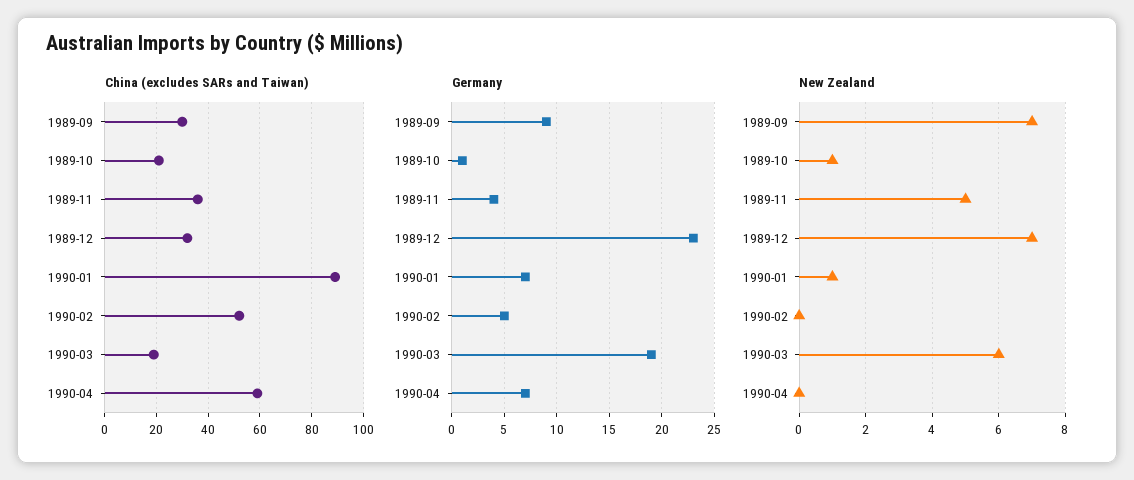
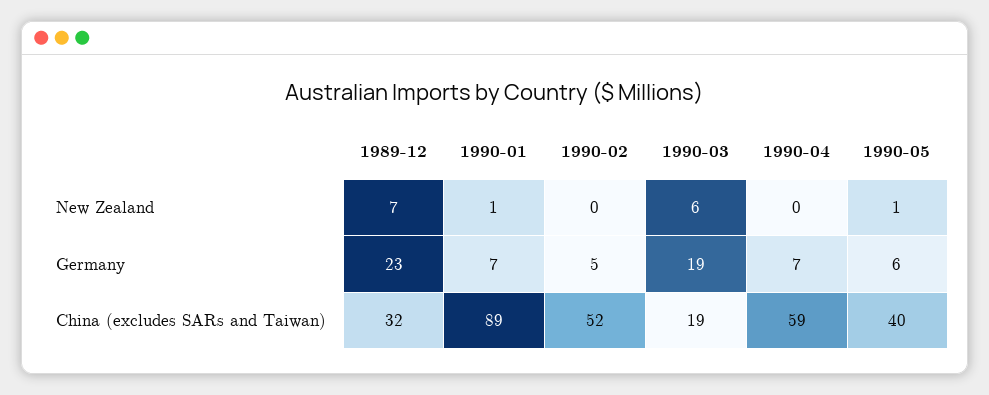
China (excludes SARs and Taiwan), 1989-09: 30 -> none
China (excludes SARs and Taiwan), 1989-10: 20 -> none
China (excludes SARs and Taiwan), 1989-11: 35 -> none
Germany, 1989-09: 9 -> none
Germany, 1989-10: 1 -> none
Germany, 1989-11: 4 -> none
New Zealand, 1989-09: 7 -> none
New Zealand, 1989-10: 1 -> none
New Zealand, 1989-11: 5 -> none
New Zealand, 1990-05: none -> 1
Germany, 1990-05: none -> 6
China (excludes SARs and Taiwan), 1990-05: none -> 40

